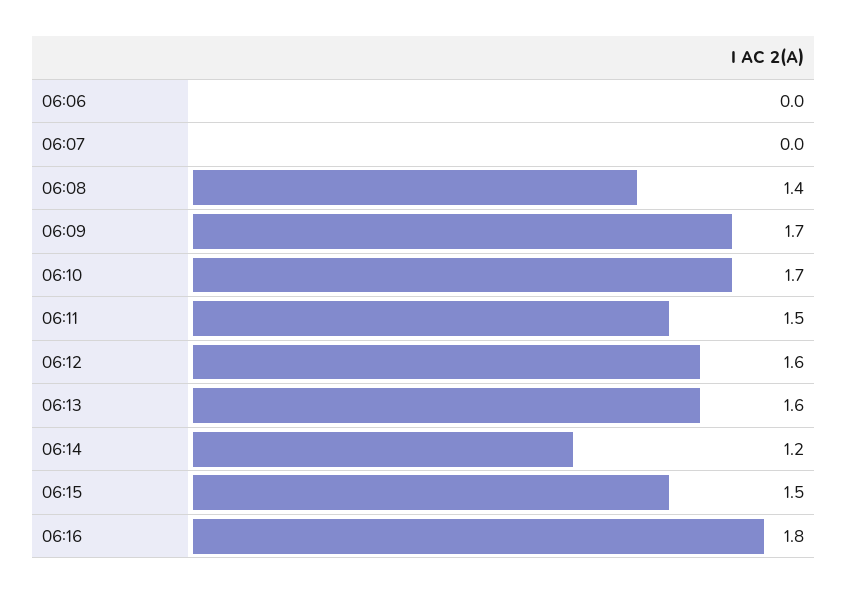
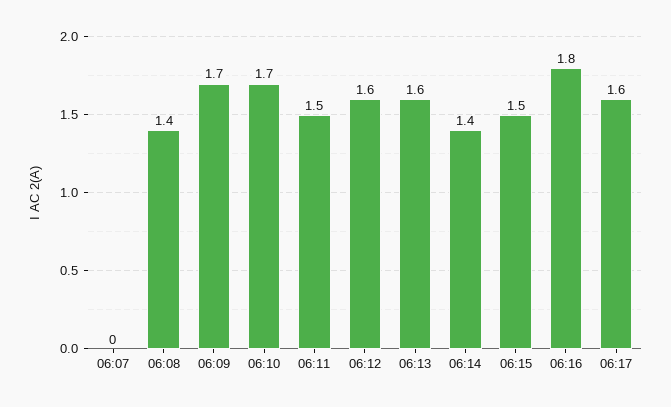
06:06: 0 -> none
06:14: 1.2 -> 1.4
06:17: none -> 1.6

